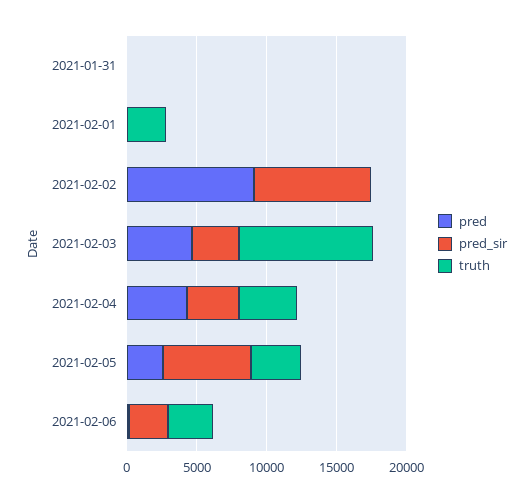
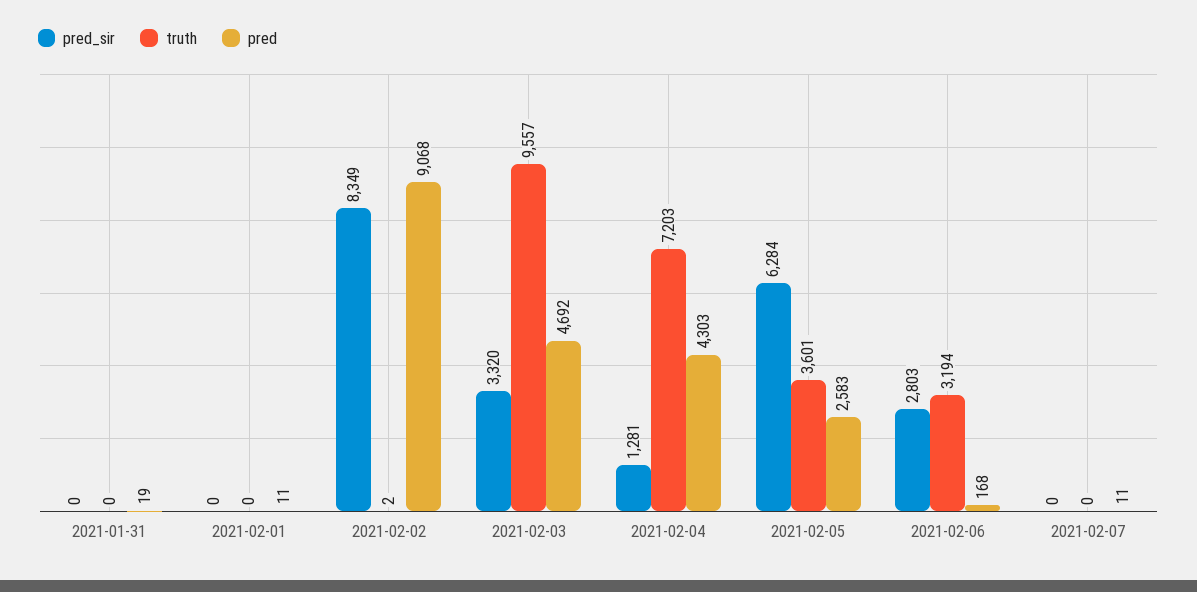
truth, 2021-02-01: 3000 -> 0
pred_sir, 2021-02-04: 4000 -> 1281
truth, 2021-02-04: 4000 -> 7203
pred_sir, 2021-02-07: none -> 0
truth, 2021-02-07: none -> 0
pred, 2021-02-07: none -> 11

